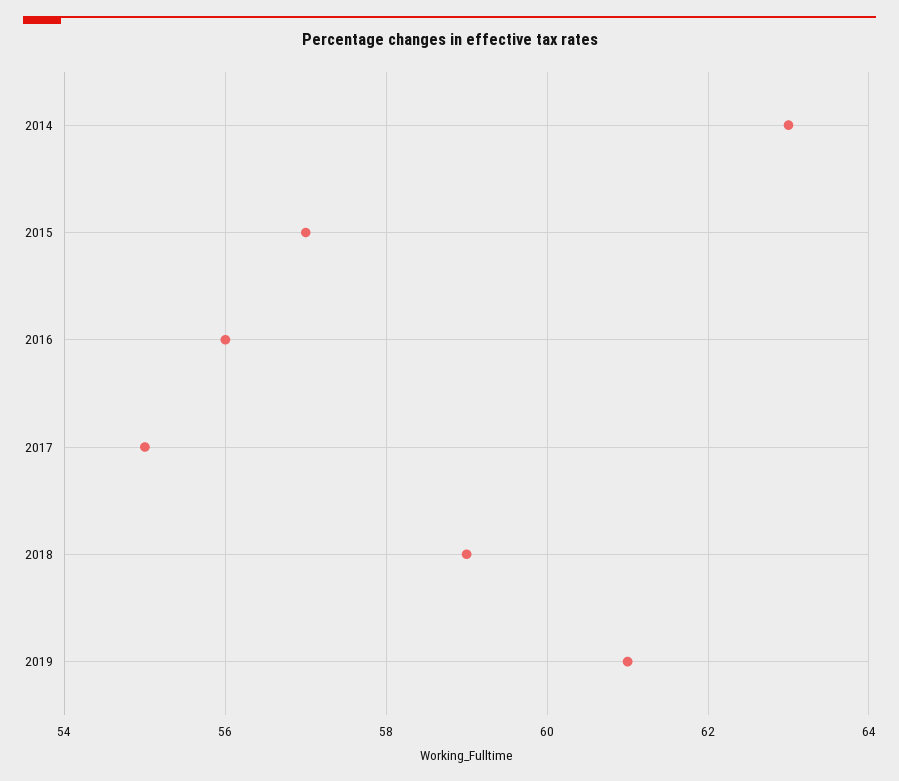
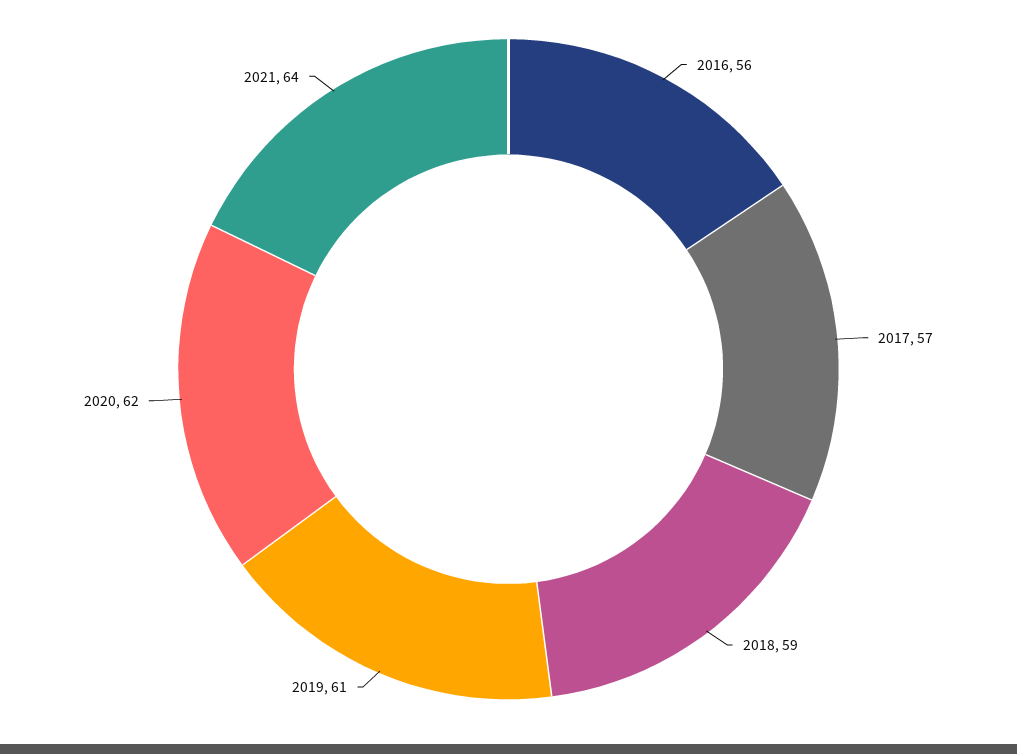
2014: 63 -> none
2015: 57 -> none
2017: 55 -> 57
2020: none -> 62
2021: none -> 64

